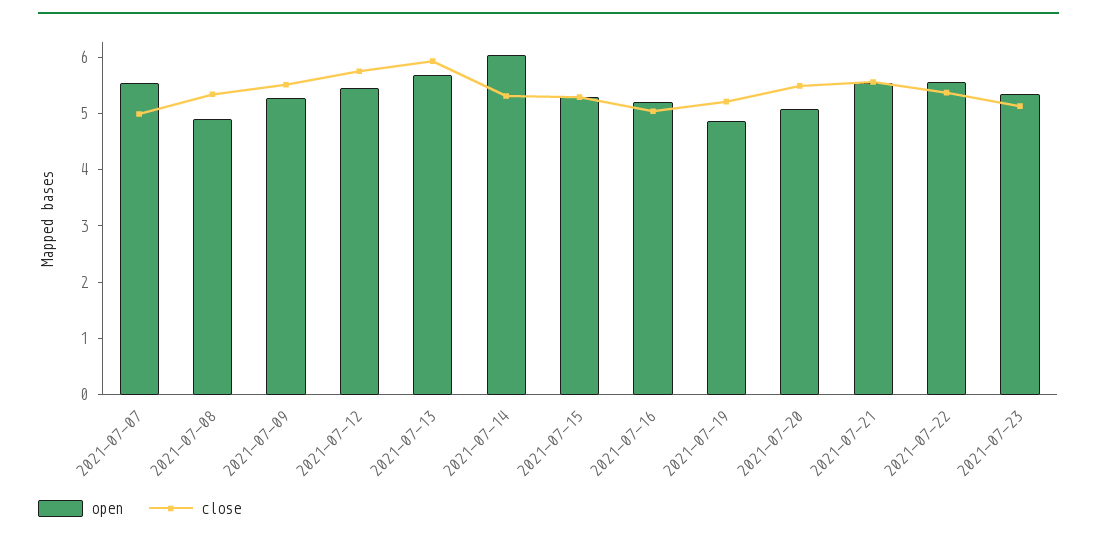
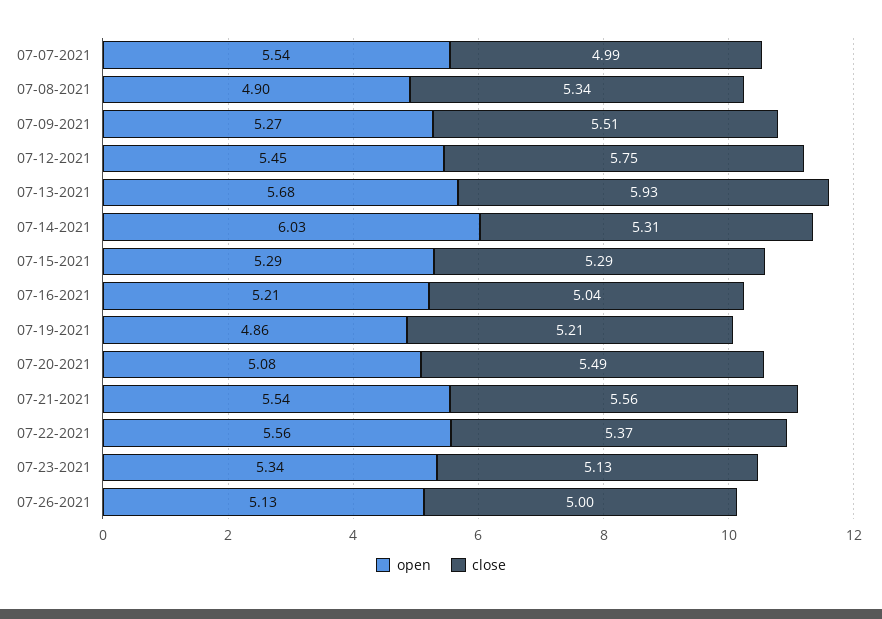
open, 07-26-2021: none -> 5.13
close, 07-26-2021: none -> 5

